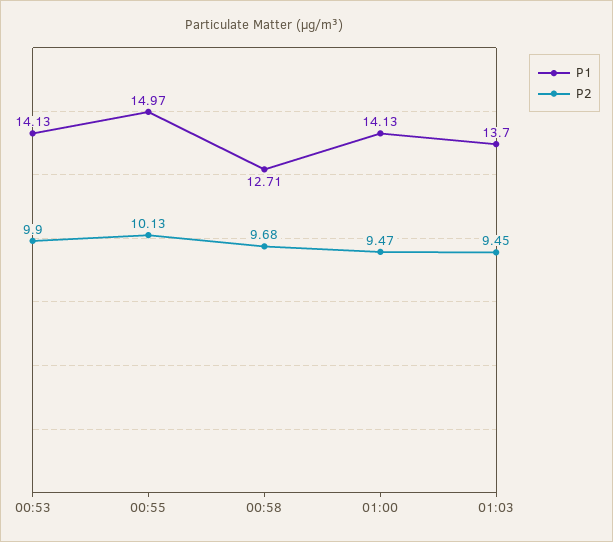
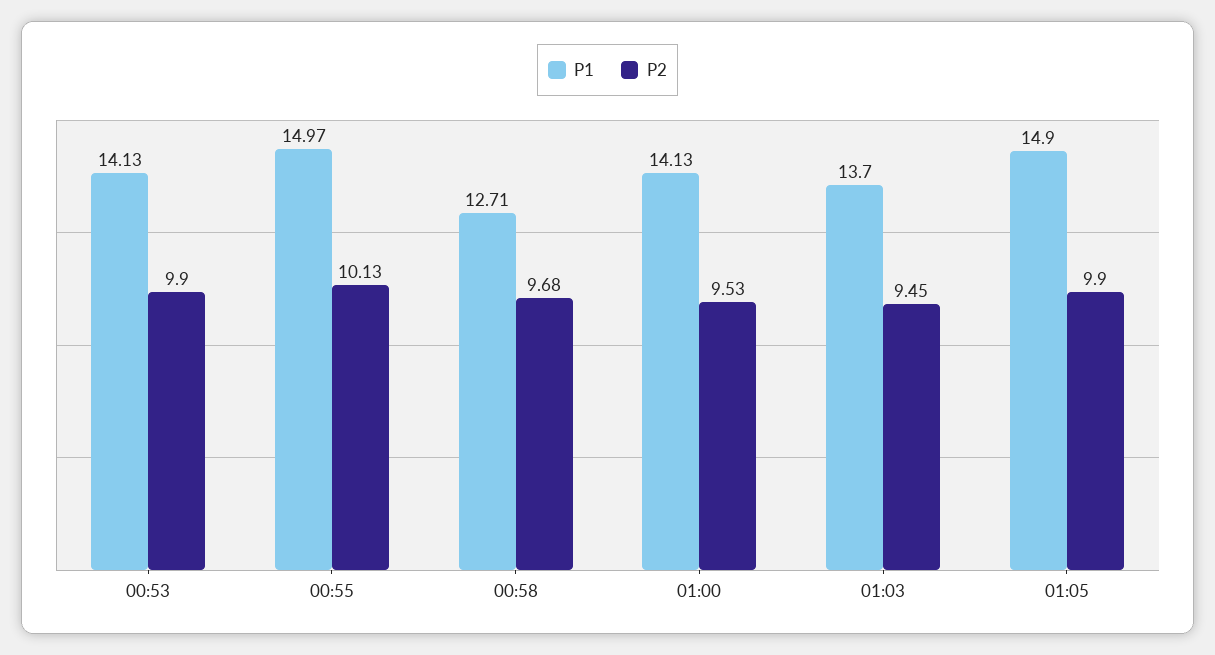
P2, 01:00: 9.47 -> 9.53
P1, 01:05: none -> 14.9
P2, 01:05: none -> 9.9

